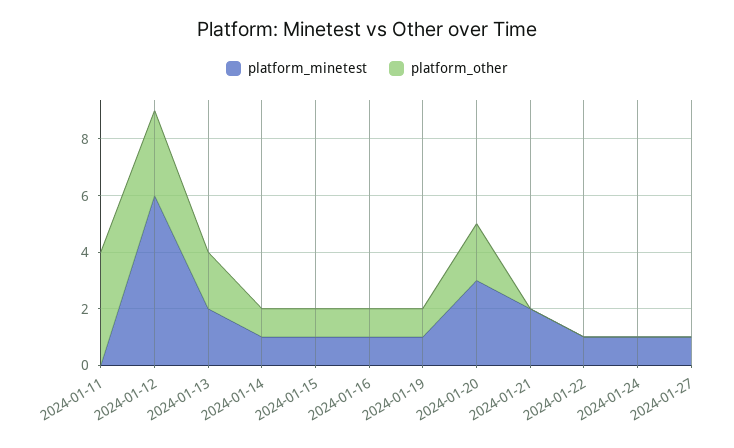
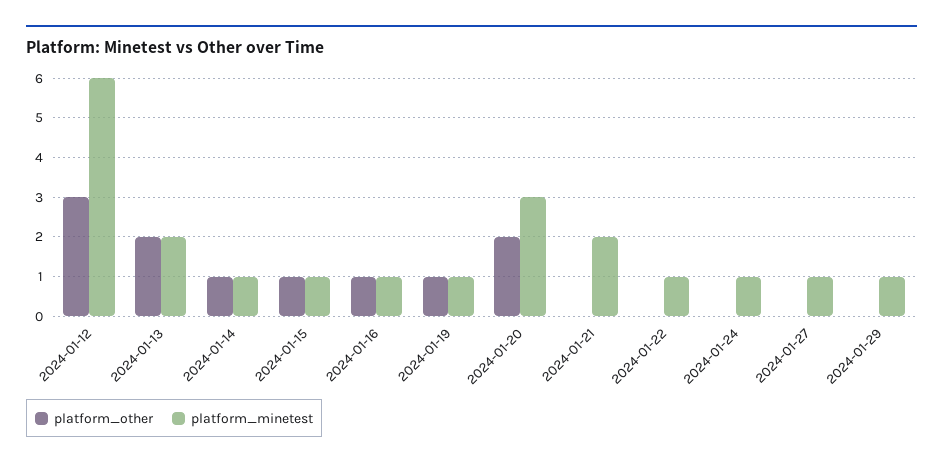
platform_minetest, 2024-01-11: 0 -> none
platform_other, 2024-01-11: 4 -> none
platform_other, 2024-01-29: none -> 0
platform_minetest, 2024-01-29: none -> 1

